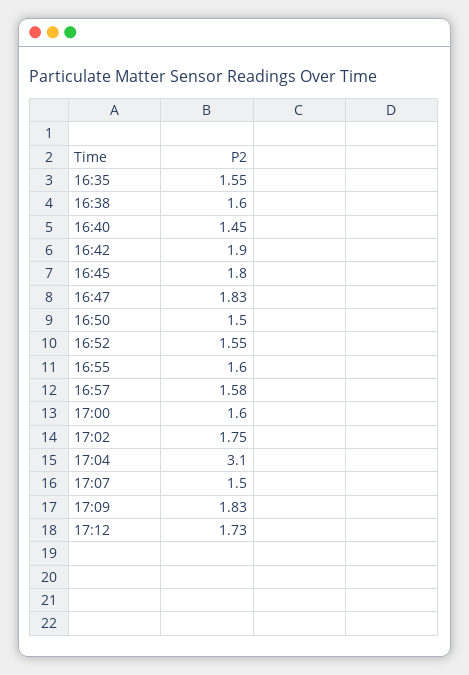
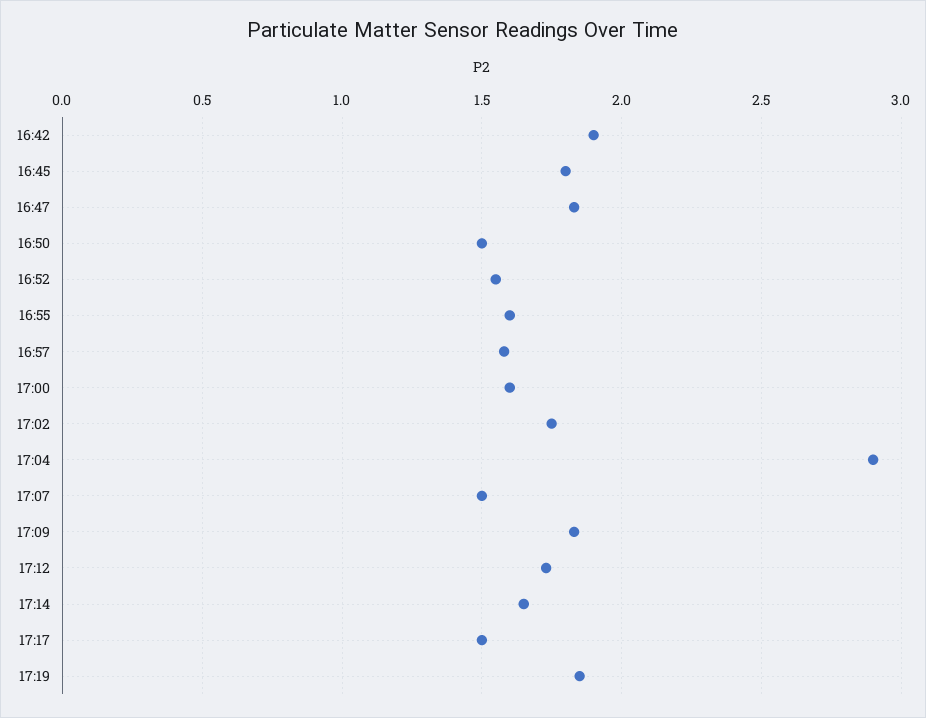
16:35: 1.55 -> none
16:38: 1.6 -> none
16:40: 1.45 -> none
17:04: 3.1 -> 2.9
17:14: none -> 1.65
17:17: none -> 1.5
17:19: none -> 1.85

